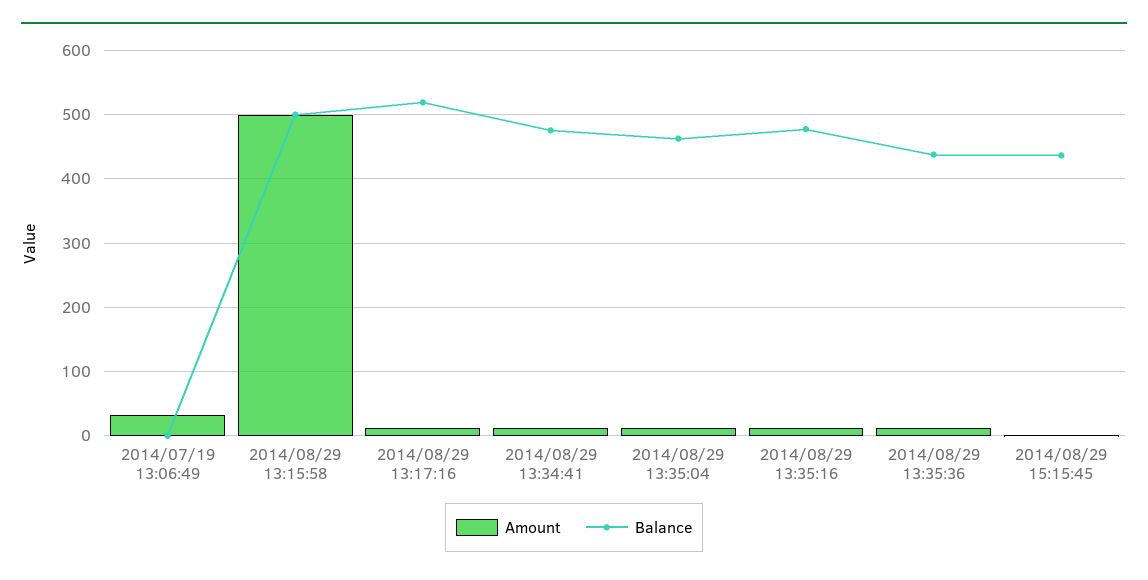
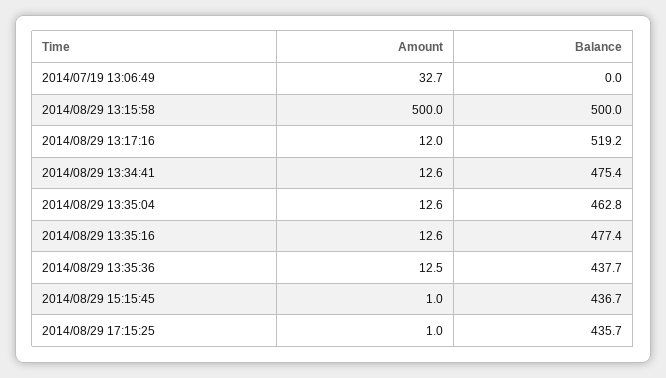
Amount, 2014/08/29 17:15:25: none -> 1
Balance, 2014/08/29 17:15:25: none -> 435.7

